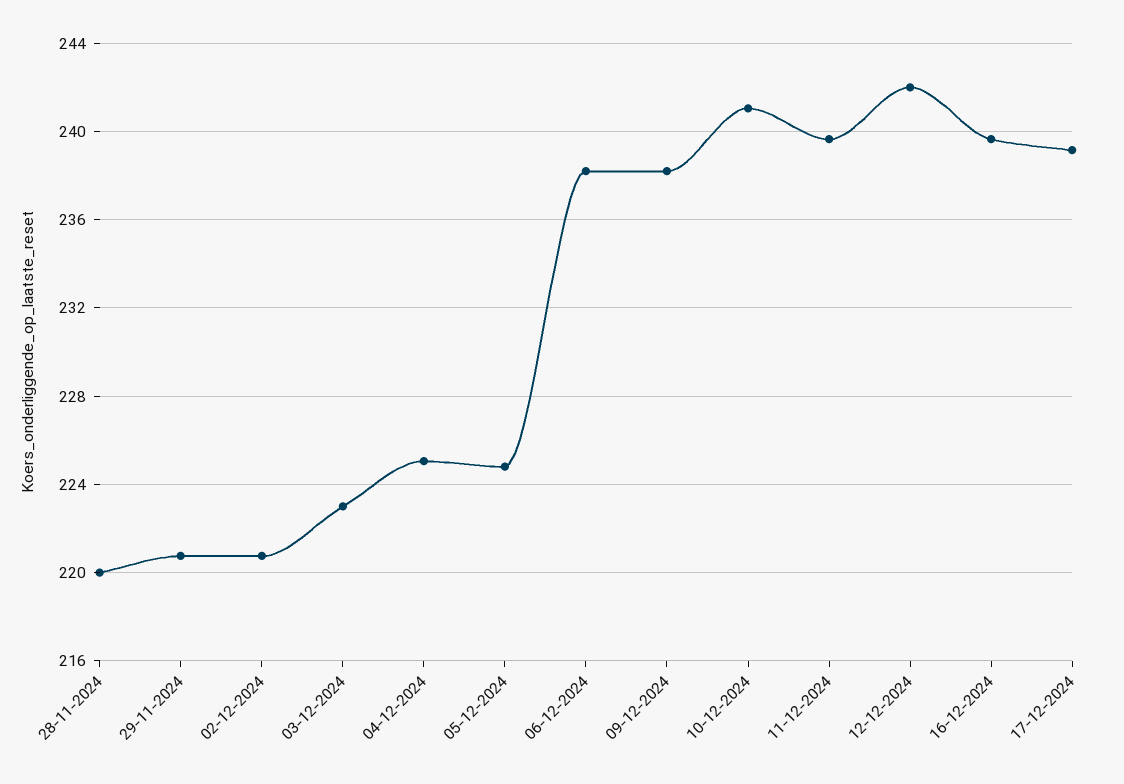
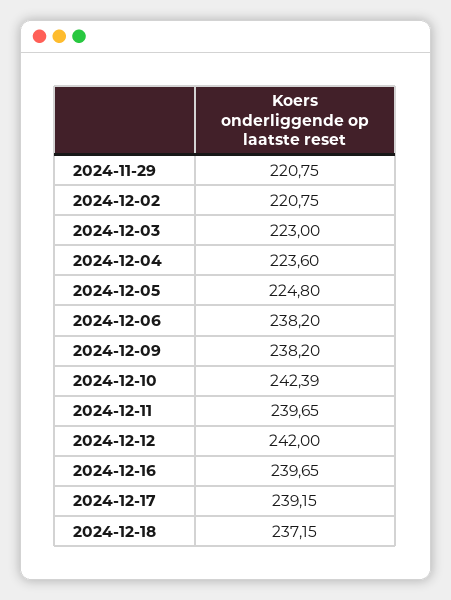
28-11-2024: 220 -> none
04-12-2024: 225 -> 223.6
10-12-2024: 241 -> 242.39
2024-12-18: none -> 237.15

